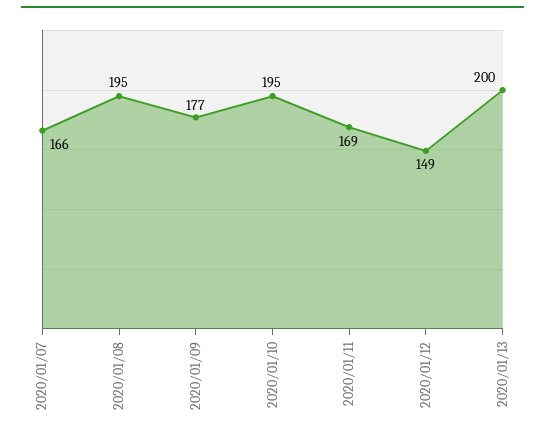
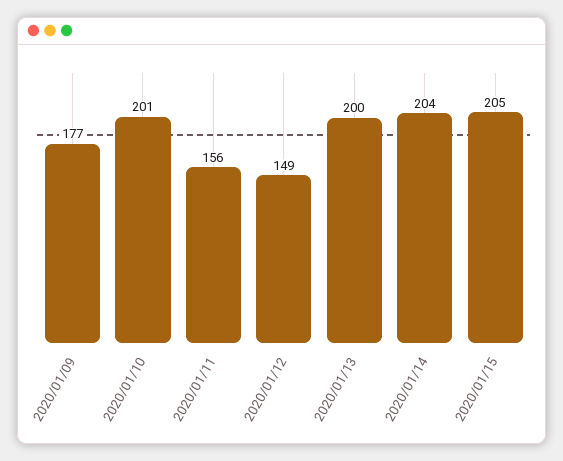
2020/01/07: 166 -> none
2020/01/08: 195 -> none
2020/01/10: 195 -> 201
2020/01/11: 169 -> 156
2020/01/14: none -> 204
2020/01/15: none -> 205

